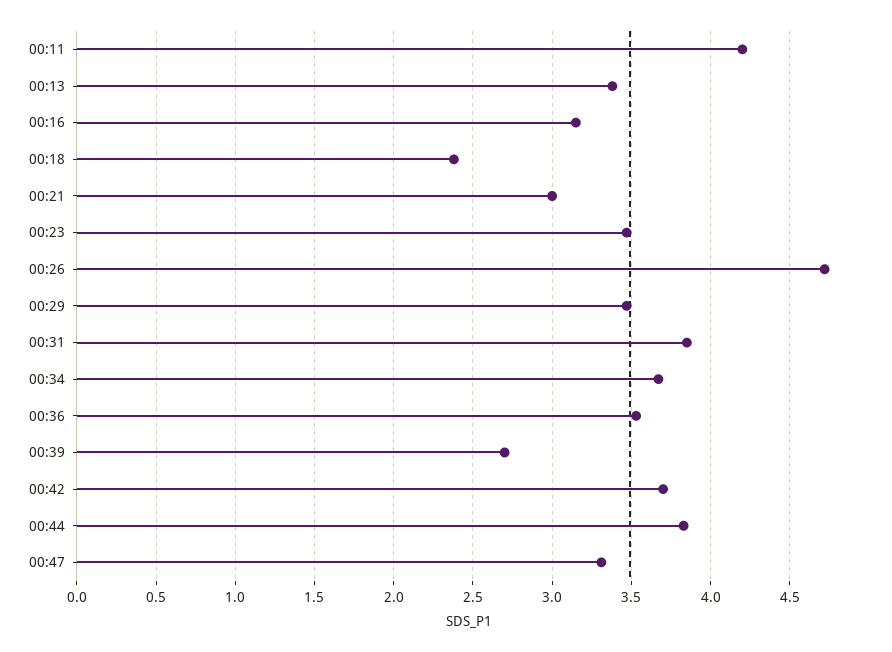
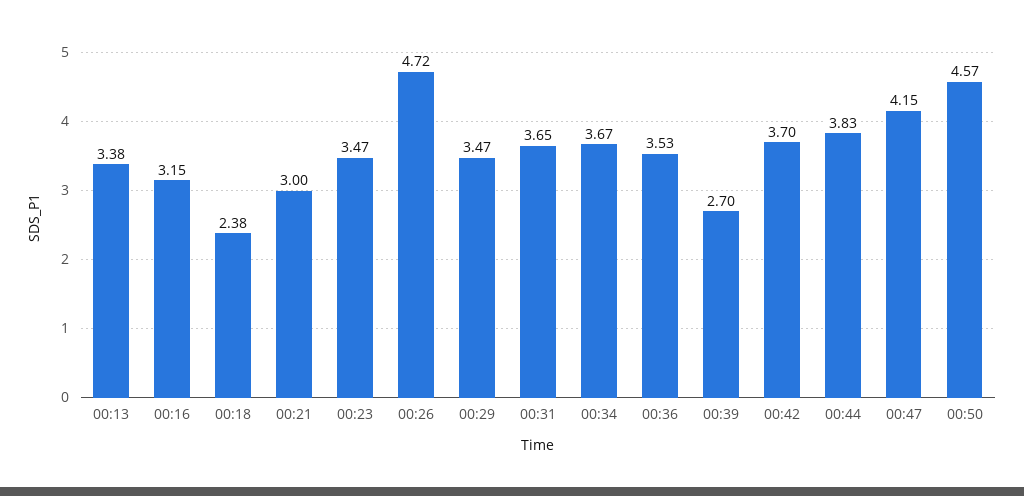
00:11: 4.2 -> none
00:31: 3.85 -> 3.65
00:47: 3.3 -> 4.15
00:50: none -> 4.57

